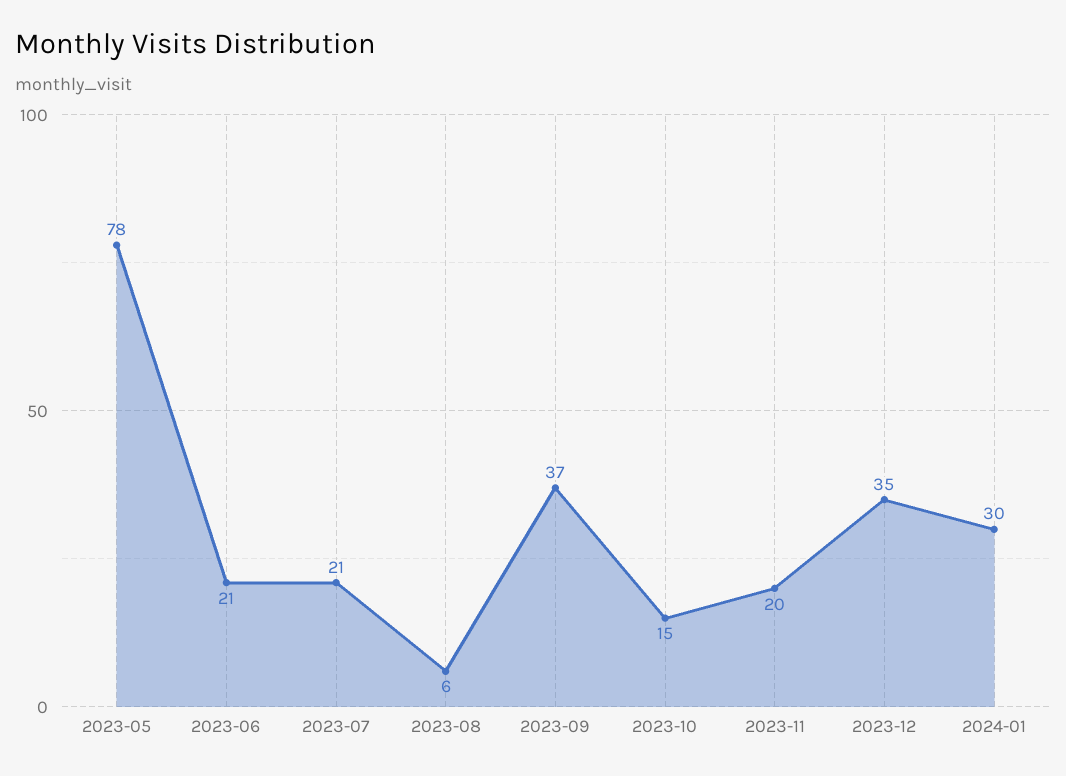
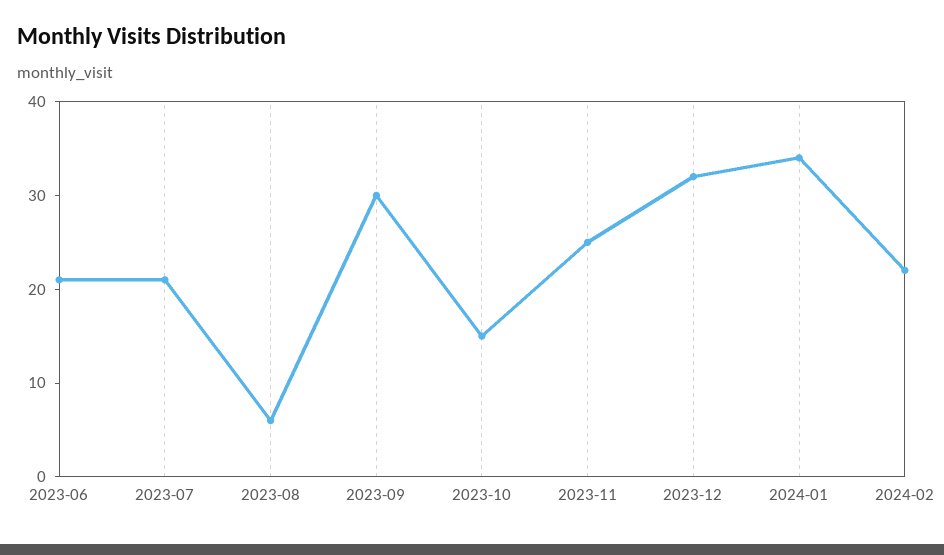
2023-05: 78 -> none
2023-09: 37 -> 30
2023-11: 20 -> 25
2023-12: 35 -> 32
2024-01: 30 -> 34
2024-02: none -> 22

